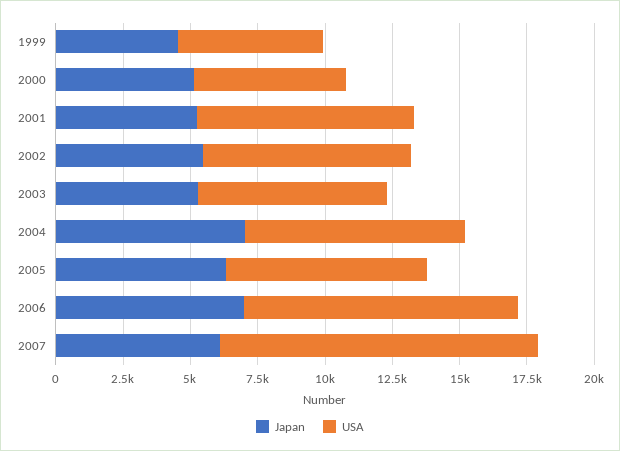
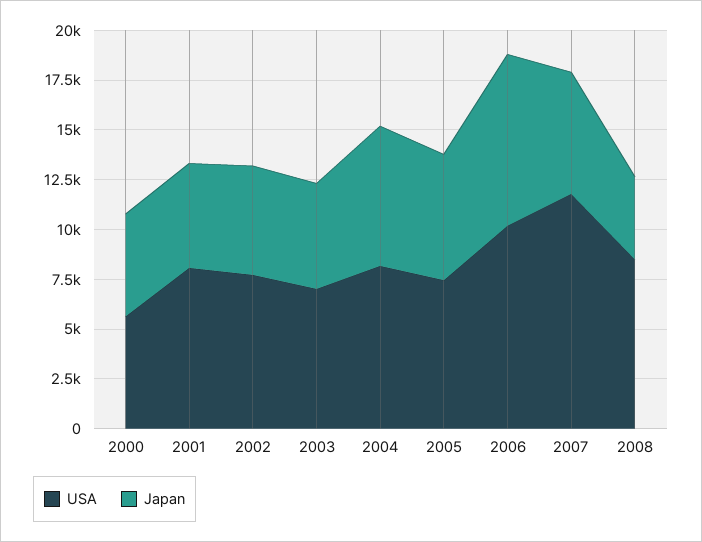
Japan, 1999: 4500 -> none
USA, 1999: 5500 -> none
Japan, 2006: 7000 -> 8500
USA, 2008: none -> 8500
Japan, 2008: none -> 4000

